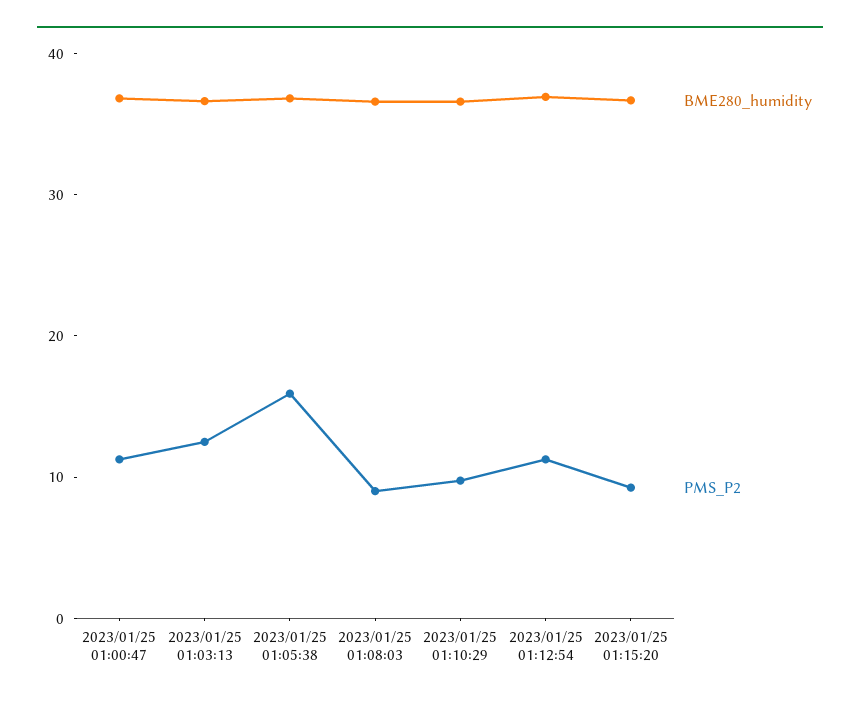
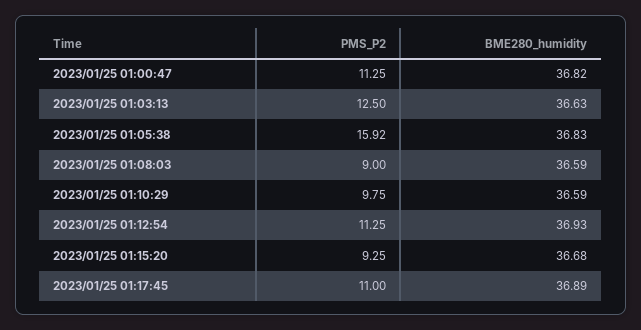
PMS_P2, 2023/01/25 01:17:45: none -> 11
BME280_humidity, 2023/01/25 01:17:45: none -> 36.89

